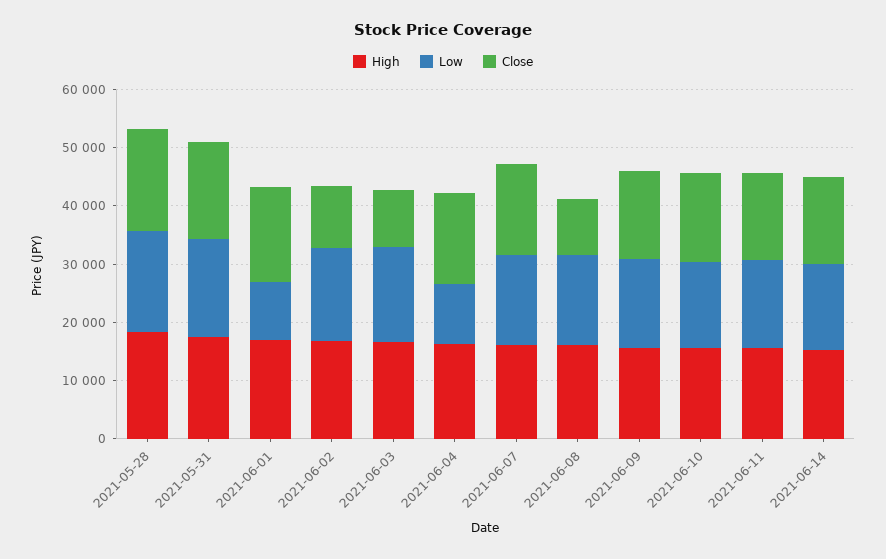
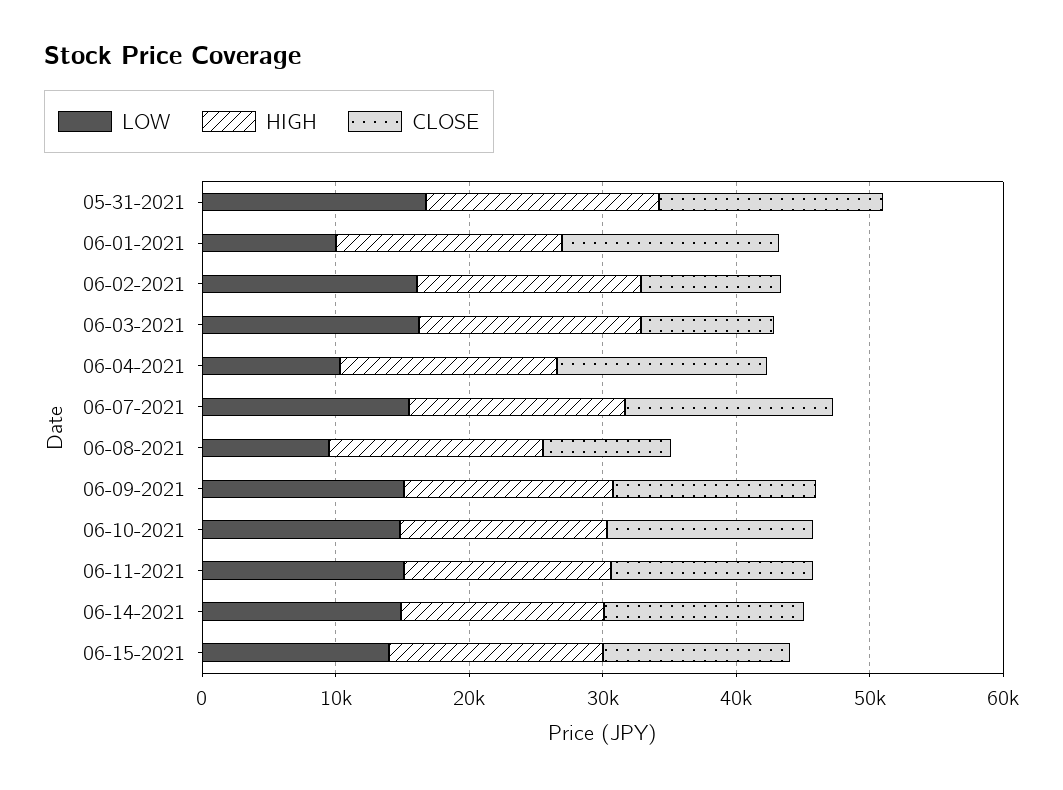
High, 2021-05-28: 18000 -> none
Low, 2021-05-28: 18000 -> none
Close, 2021-05-28: 18000 -> none
Low, 2021-06-08: 16000 -> 10000
Low, 06-15-2021: none -> 14000
High, 06-15-2021: none -> 16000
Close, 06-15-2021: none -> 14000

